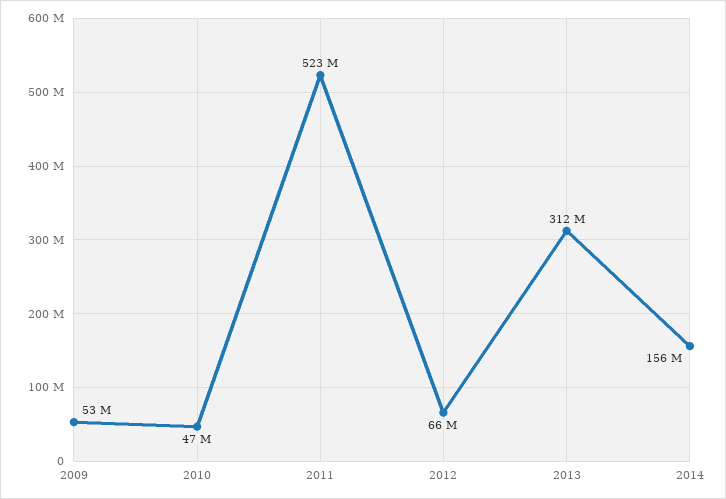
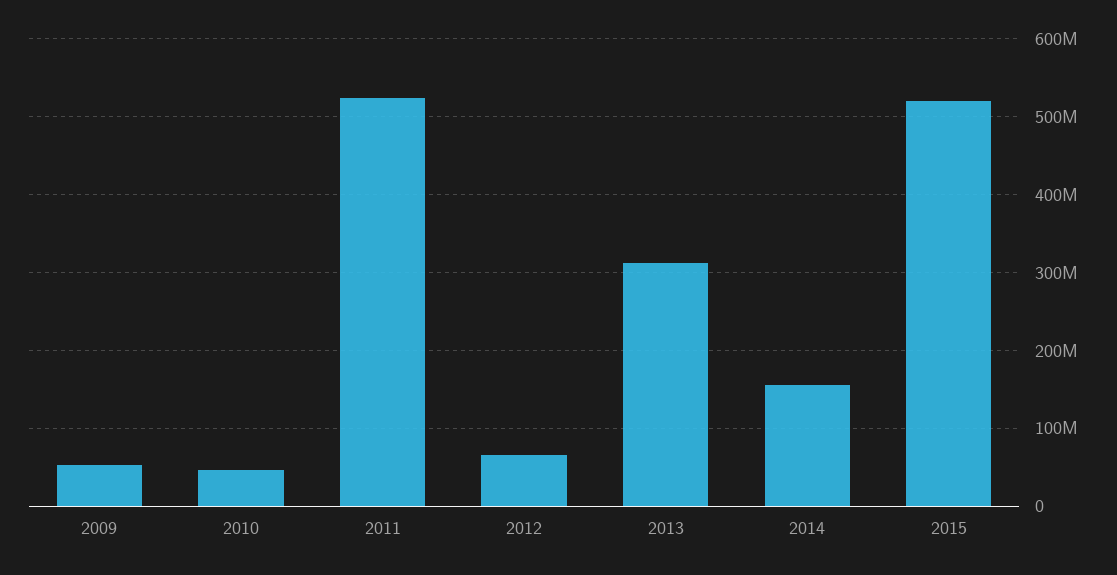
2015: none -> 520000000

